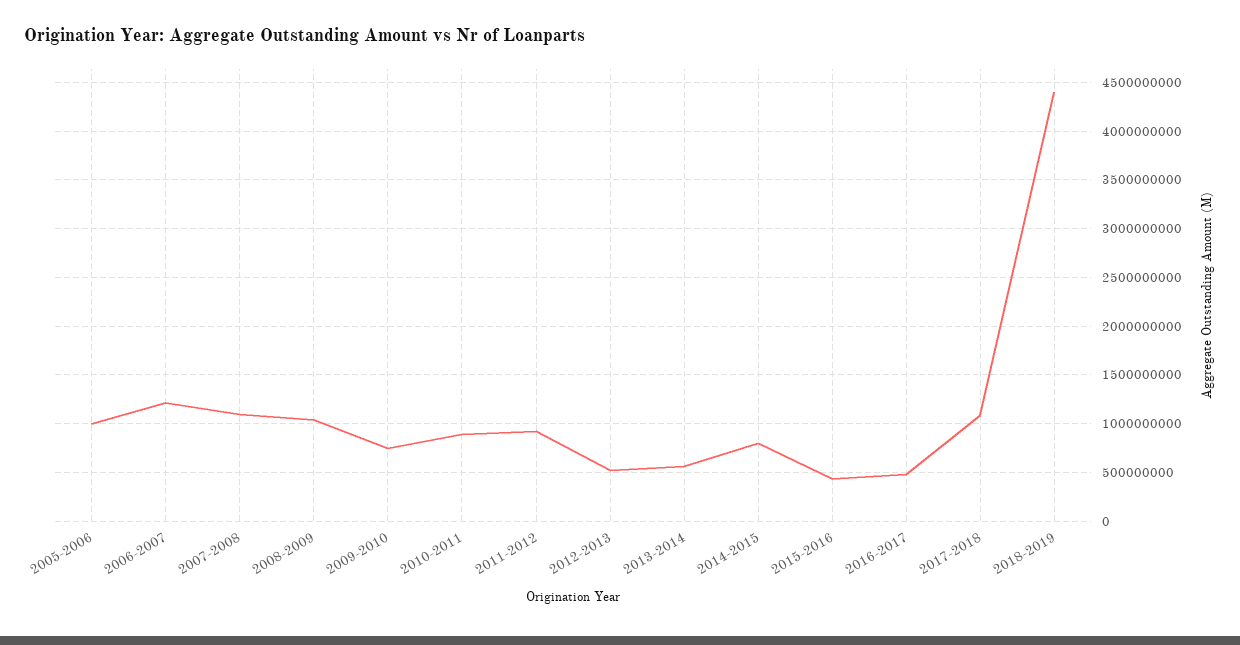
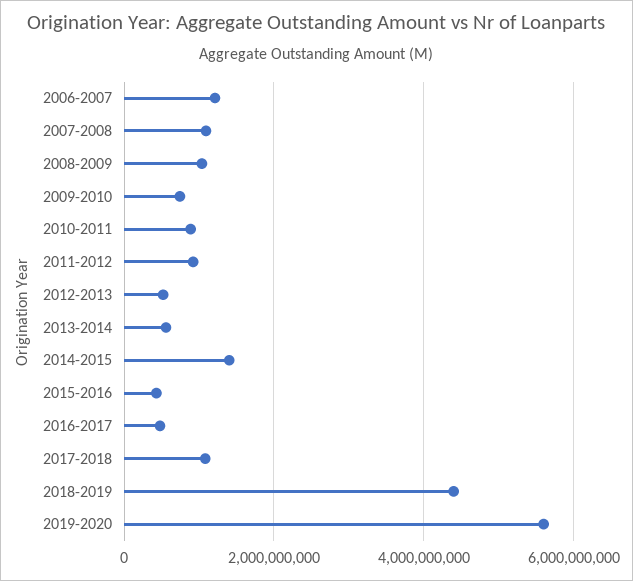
2005-2006: 1000000000 -> none
2014-2015: 800000000 -> 1400000000
2019-2020: none -> 5600000000

